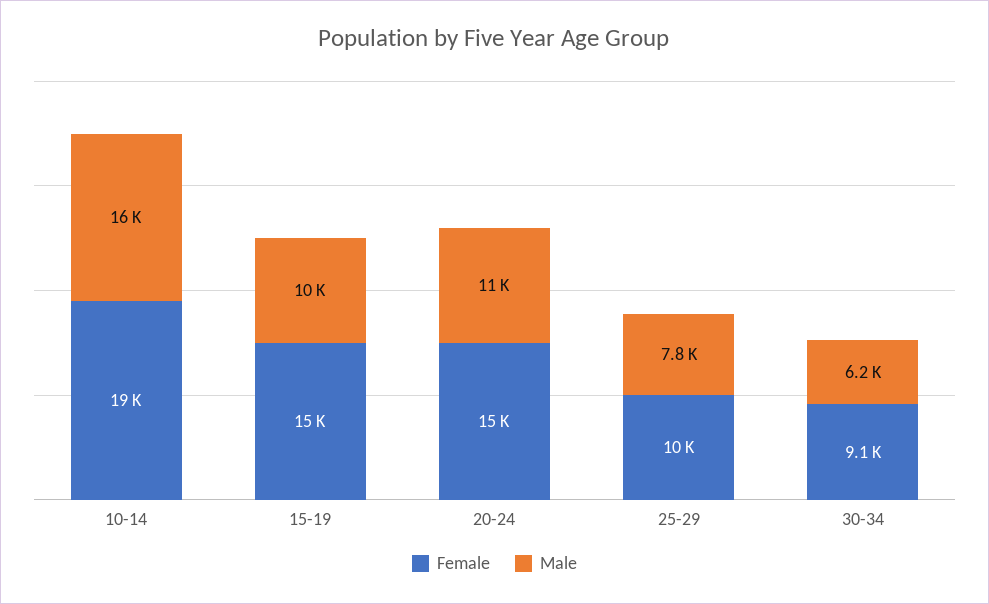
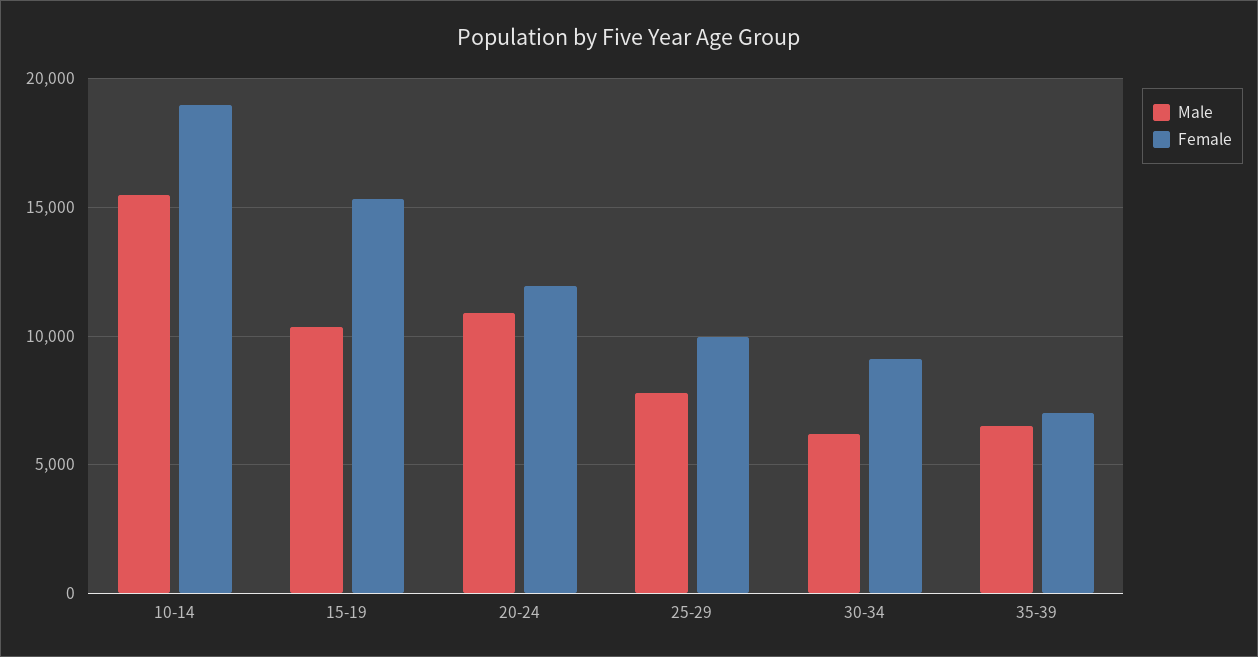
Female, 20-24: 15000 -> 12000
Male, 35-39: none -> 6500
Female, 35-39: none -> 7000

